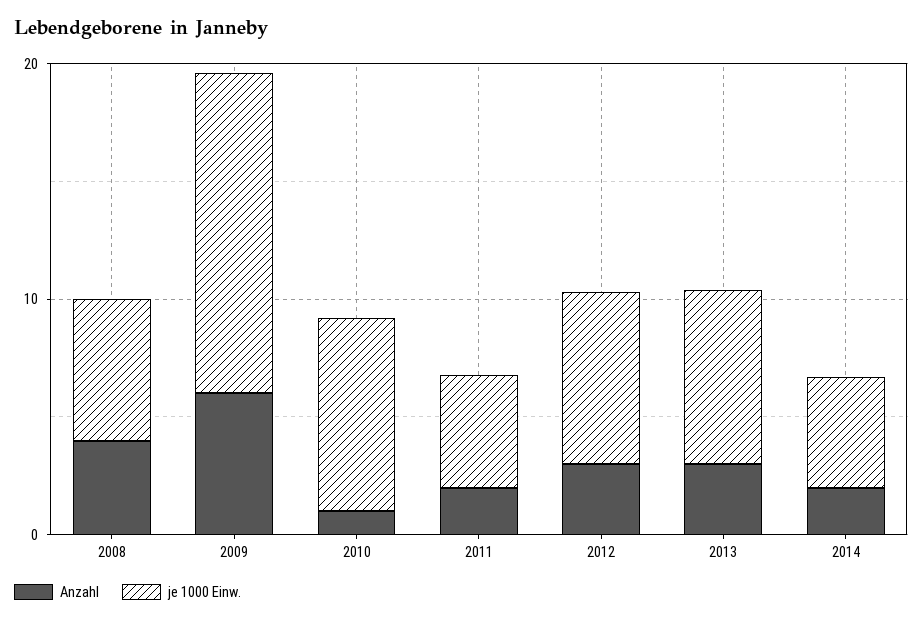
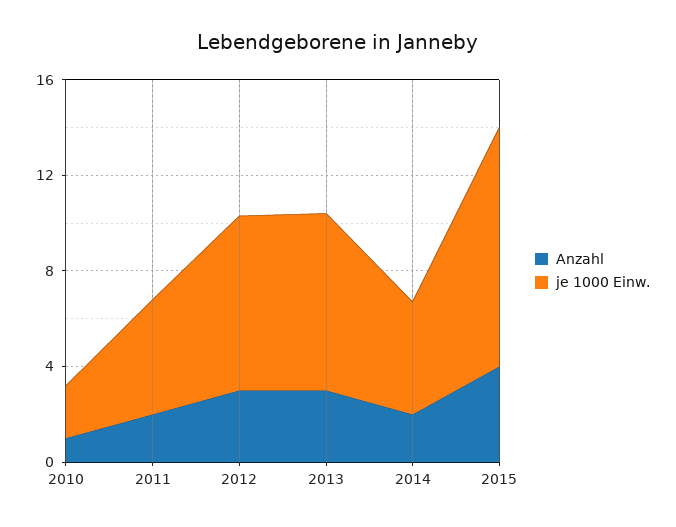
Anzahl, 2008: 4 -> none
je 1000 Einw., 2008: 6 -> none
Anzahl, 2009: 6 -> none
je 1000 Einw., 2009: 14 -> none
je 1000 Einw., 2010: 8 -> 2
Anzahl, 2015: none -> 4
je 1000 Einw., 2015: none -> 10

